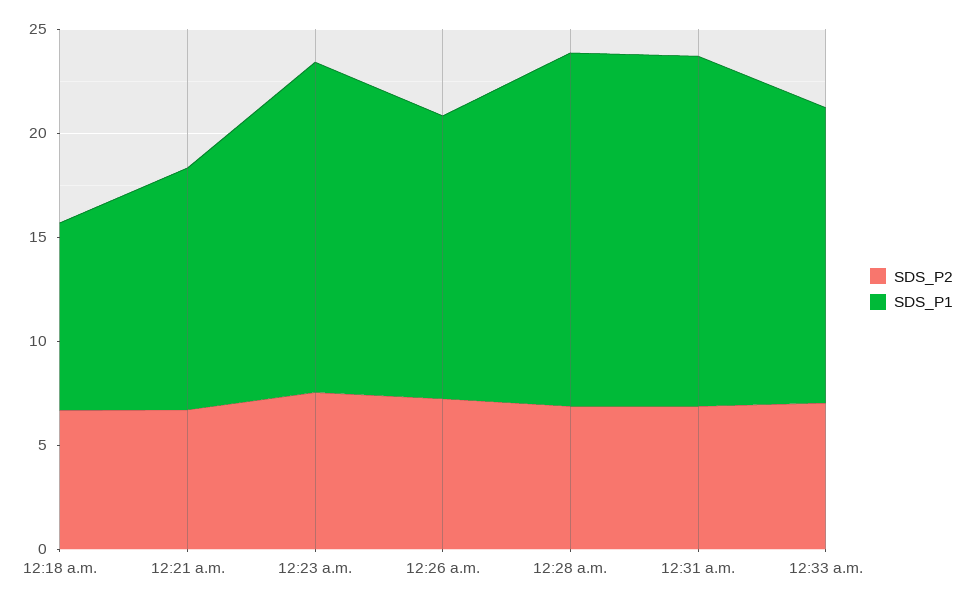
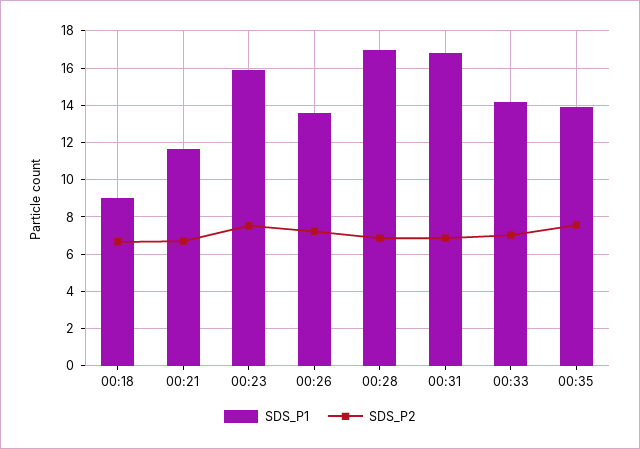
SDS_P1, 00:35: none -> 14
SDS_P2, 00:35: none -> 7.5

